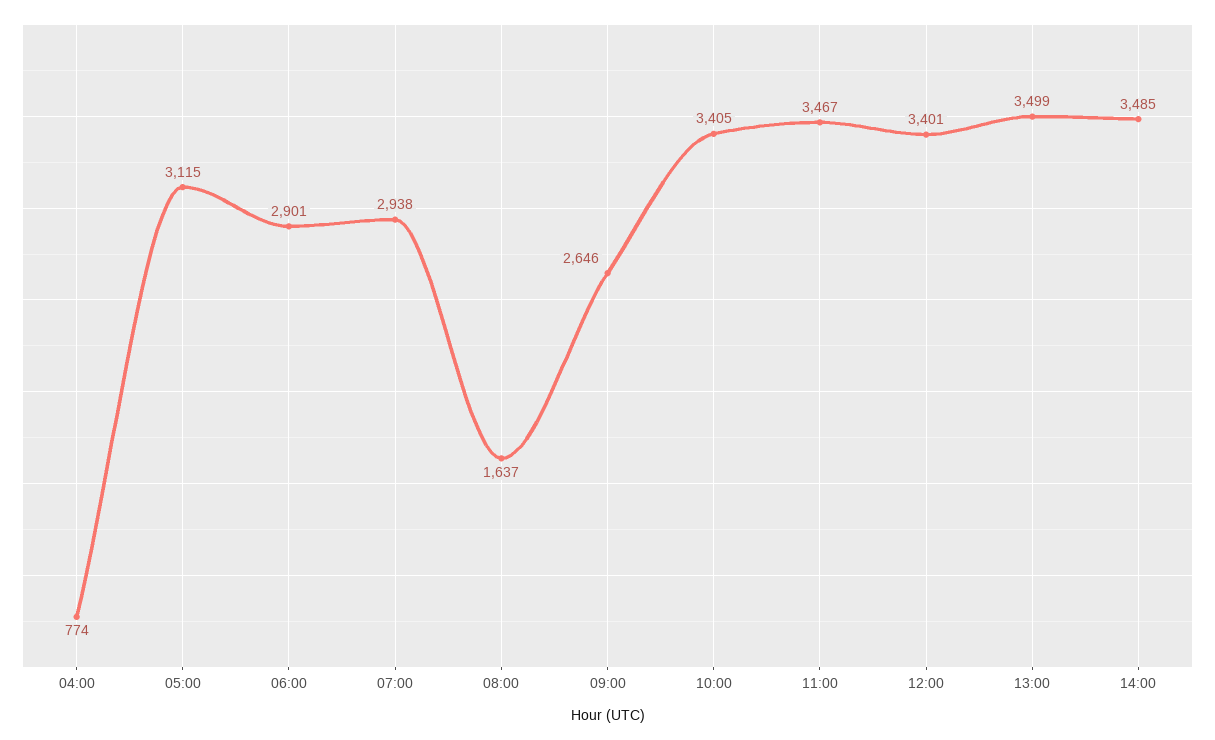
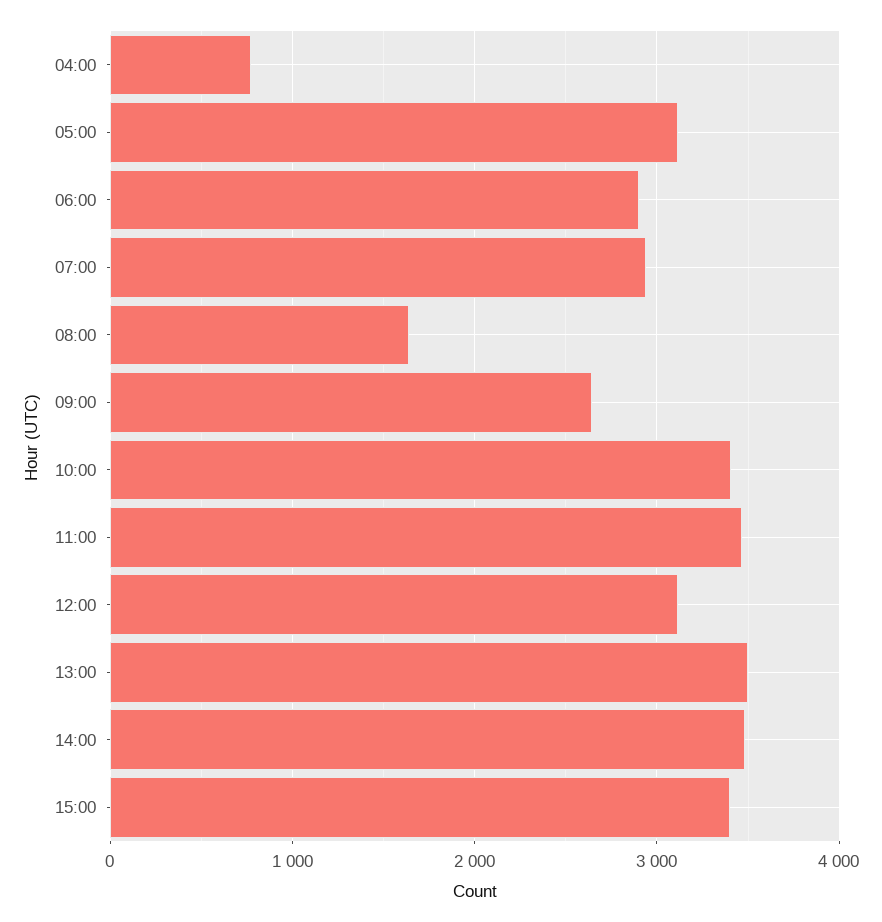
12:00: 3401 -> 3100
15:00: none -> 3400

